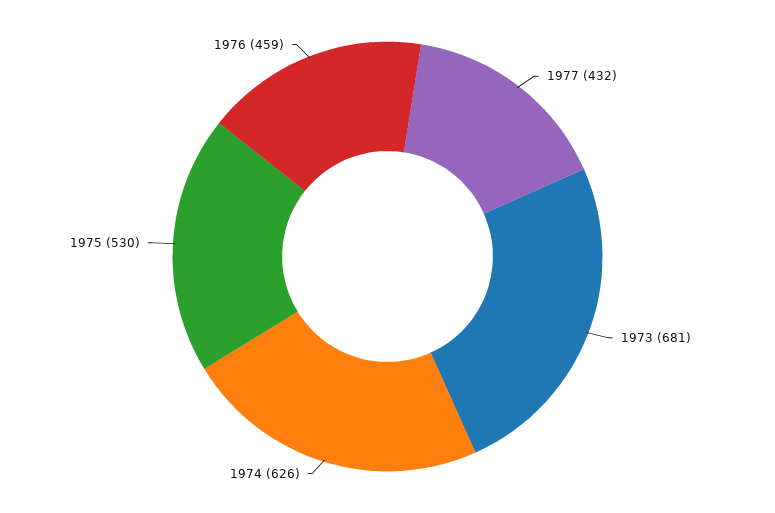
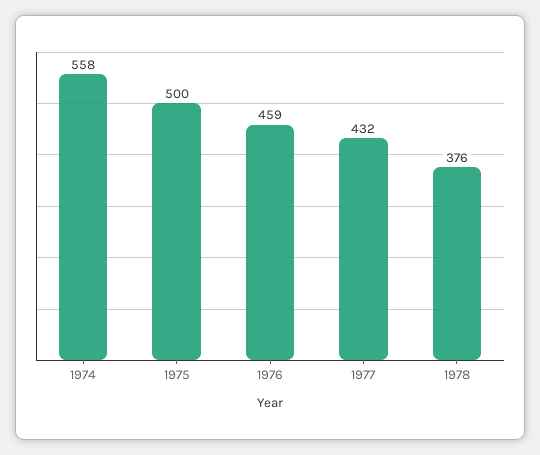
1973: 681 -> none
1974: 626 -> 558
1975: 530 -> 500
1978: none -> 376

